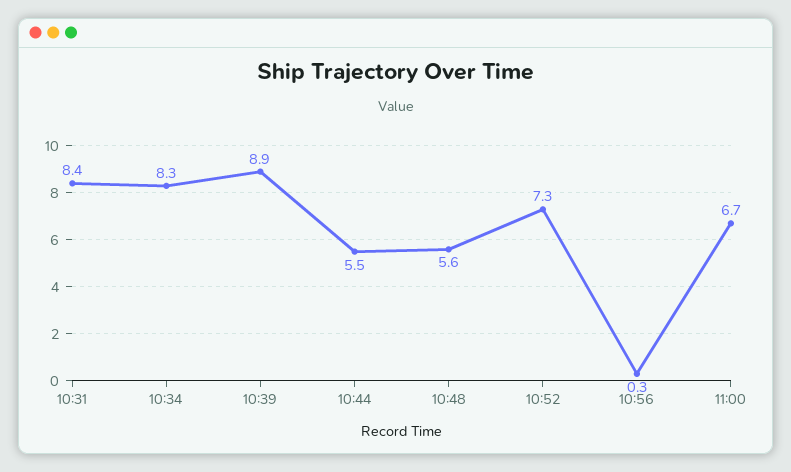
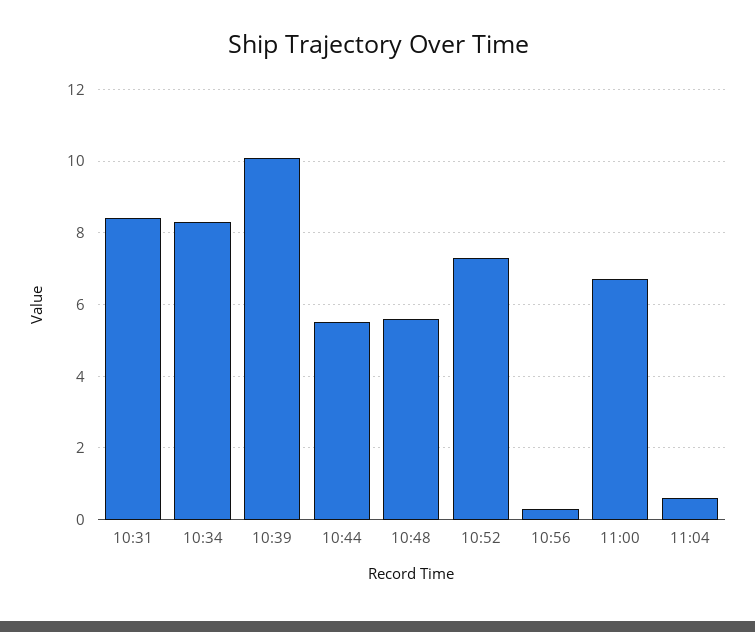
10:39: 8.9 -> 10
11:04: none -> 0.5

